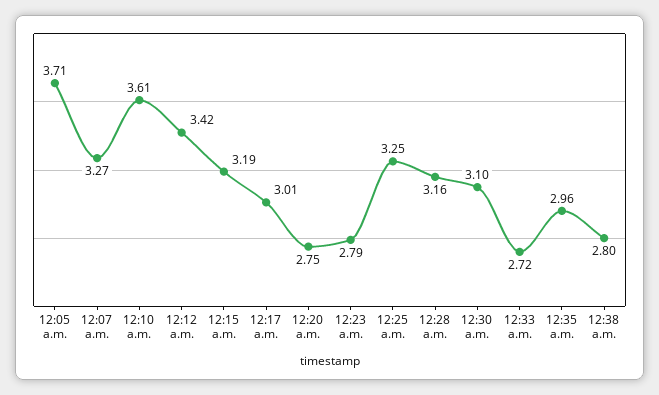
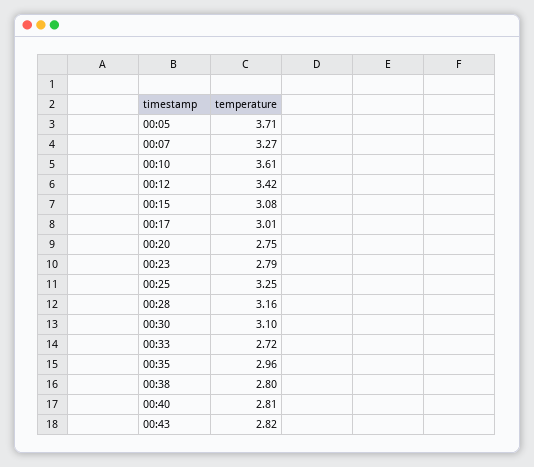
12:15 a.m.: 3.19 -> 3.08
00:40: none -> 2.81
00:43: none -> 2.82

